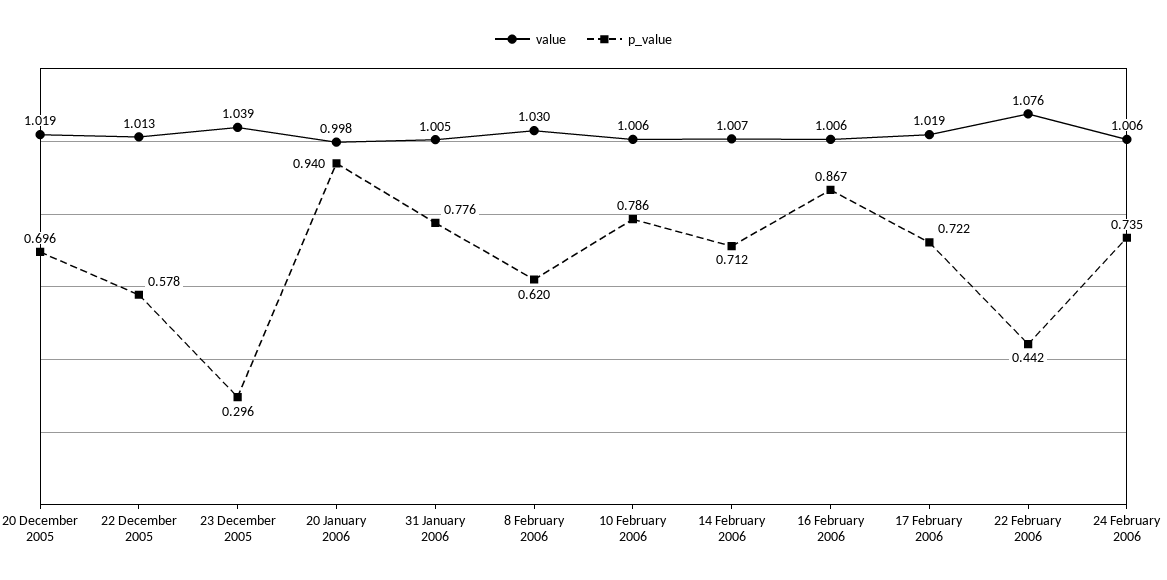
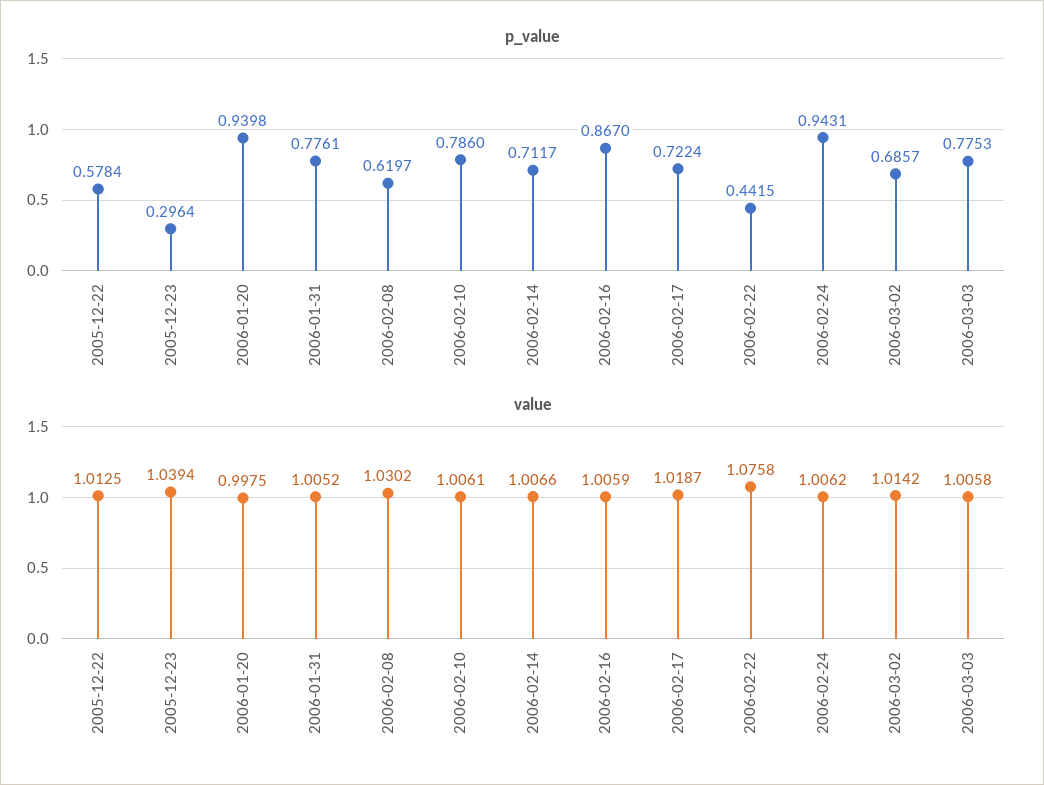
value, 20 December 2005: 1.019 -> none
p_value, 20 December 2005: 0.696 -> none
p_value, 24 February 2006: 0.735 -> 0.9431
p_value, 2006-03-02: none -> 0.6857
p_value, 2006-03-03: none -> 0.7753
value, 2006-03-02: none -> 1.0142
value, 2006-03-03: none -> 1.0058

